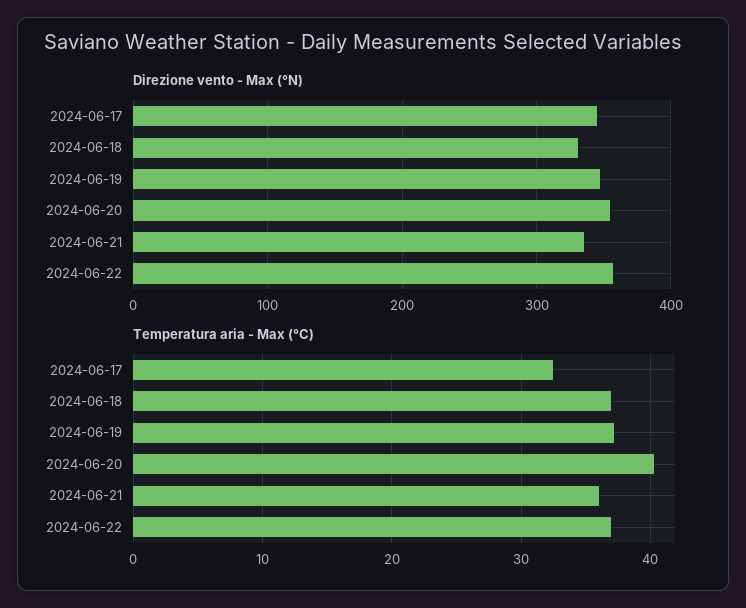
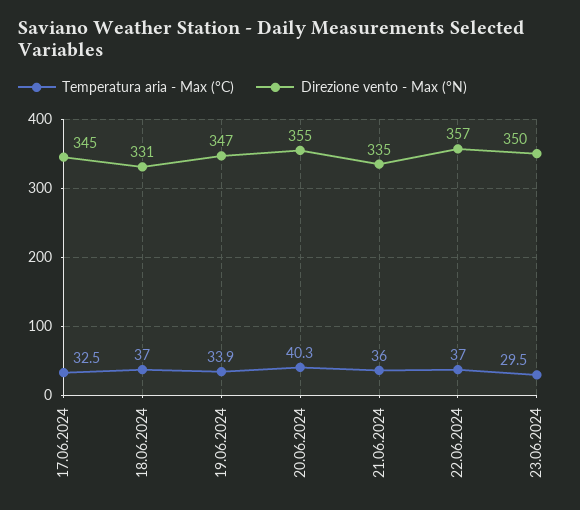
Temperatura aria - Max (°C), 2024-06-19: 37 -> 33.9
Temperatura aria - Max (°C), 23.06.2024: none -> 29.5
Direzione vento - Max (°N), 23.06.2024: none -> 350

